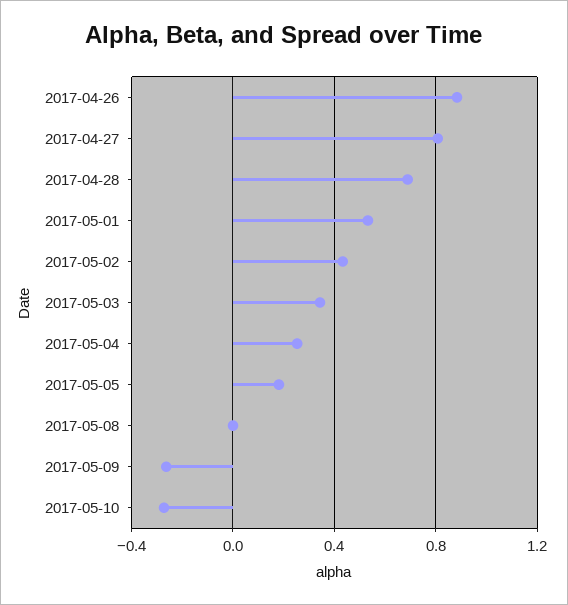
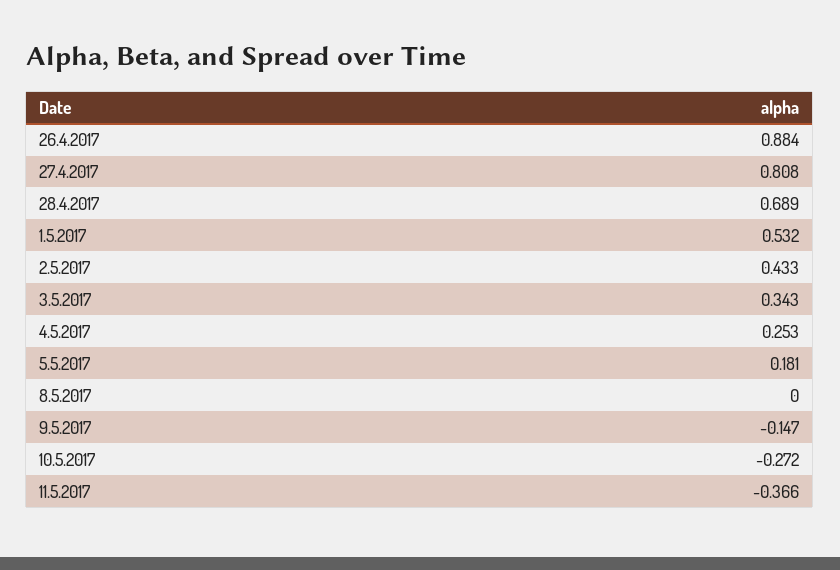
2017-05-09: -0.25 -> -0.147
11.5.2017: none -> -0.366

